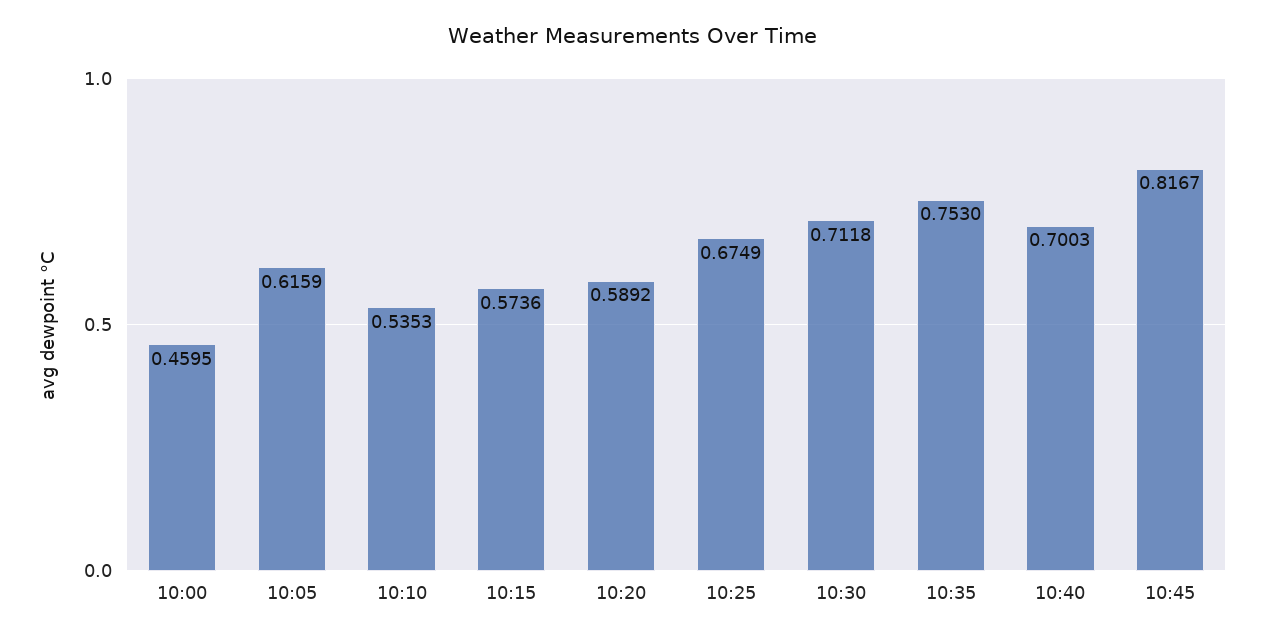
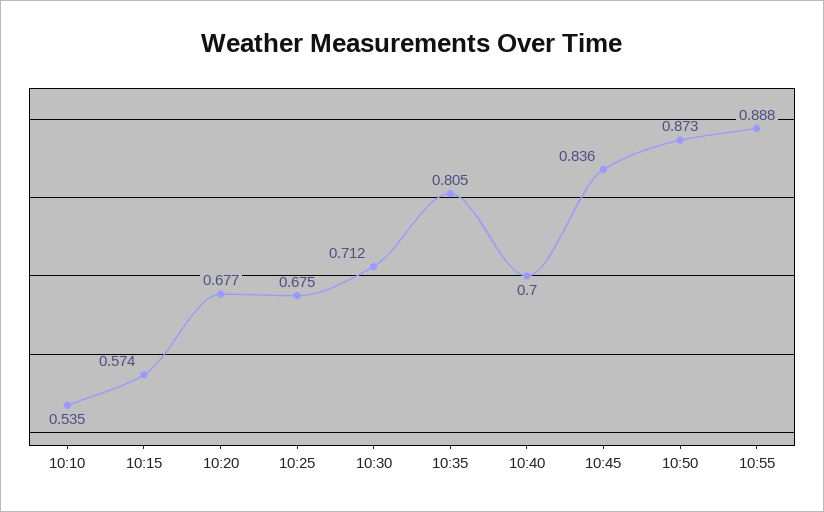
10:00: 0.4595 -> none
10:05: 0.6159 -> none
10:20: 0.5892 -> 0.677
10:35: 0.753 -> 0.805
10:45: 0.8167 -> 0.836
10:50: none -> 0.873
10:55: none -> 0.888

